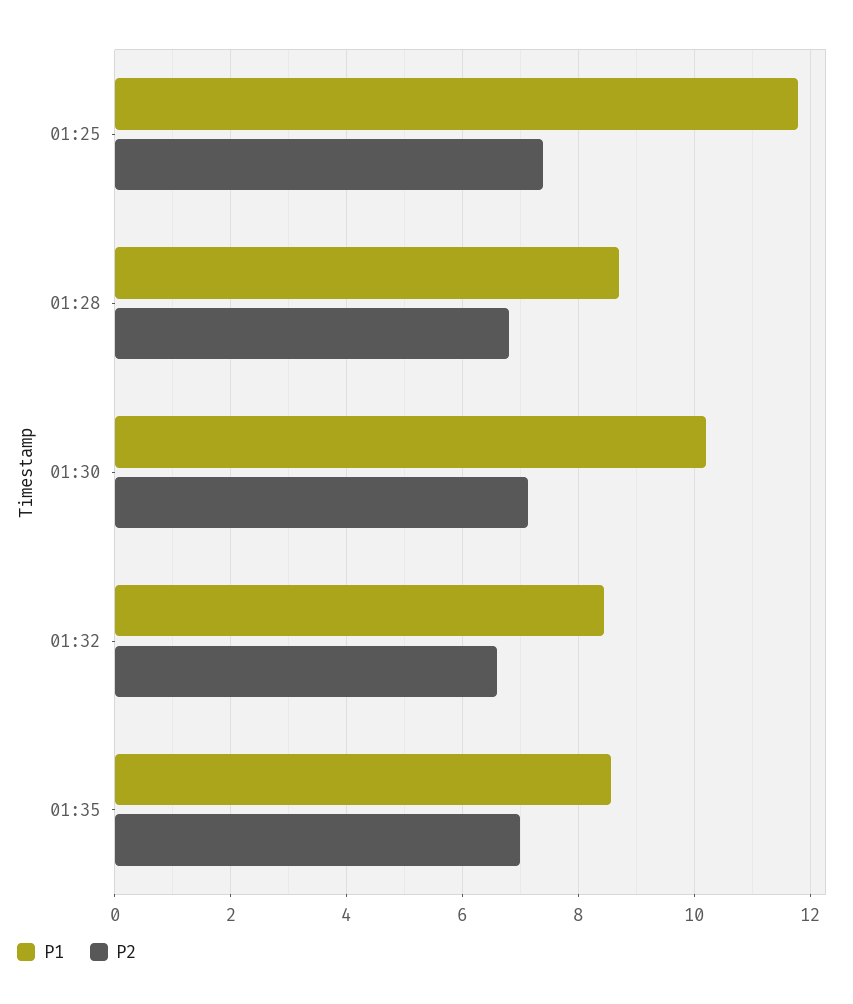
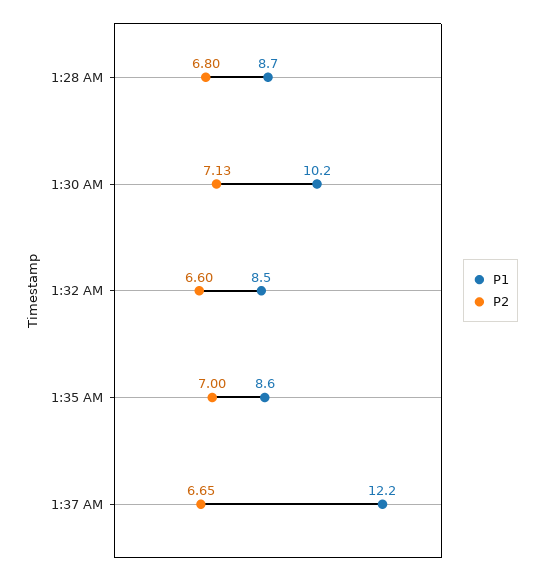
P1, 01:25: 11.8 -> none
P2, 01:25: 7.4 -> none
P1, 1:37 AM: none -> 12.2
P2, 1:37 AM: none -> 6.65

